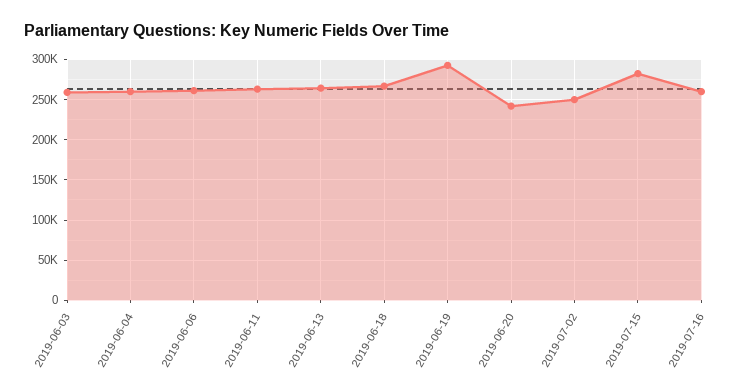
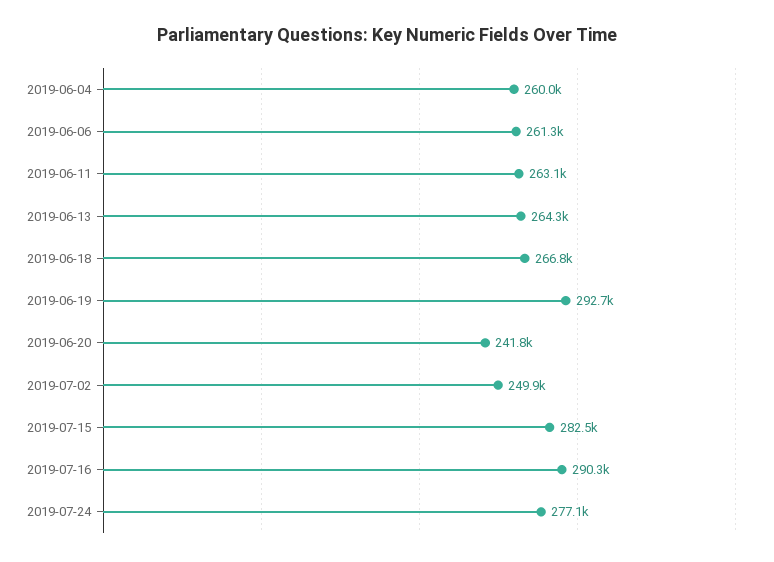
2019-06-03: 260000 -> none
2019-07-16: 260000 -> 290300
2019-07-24: none -> 277100

